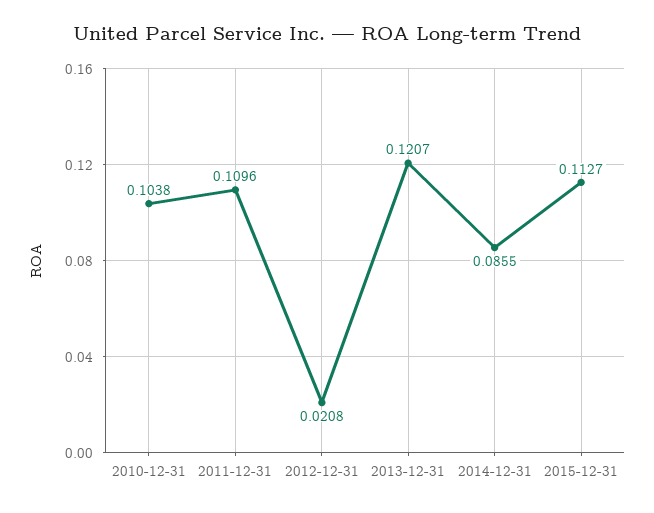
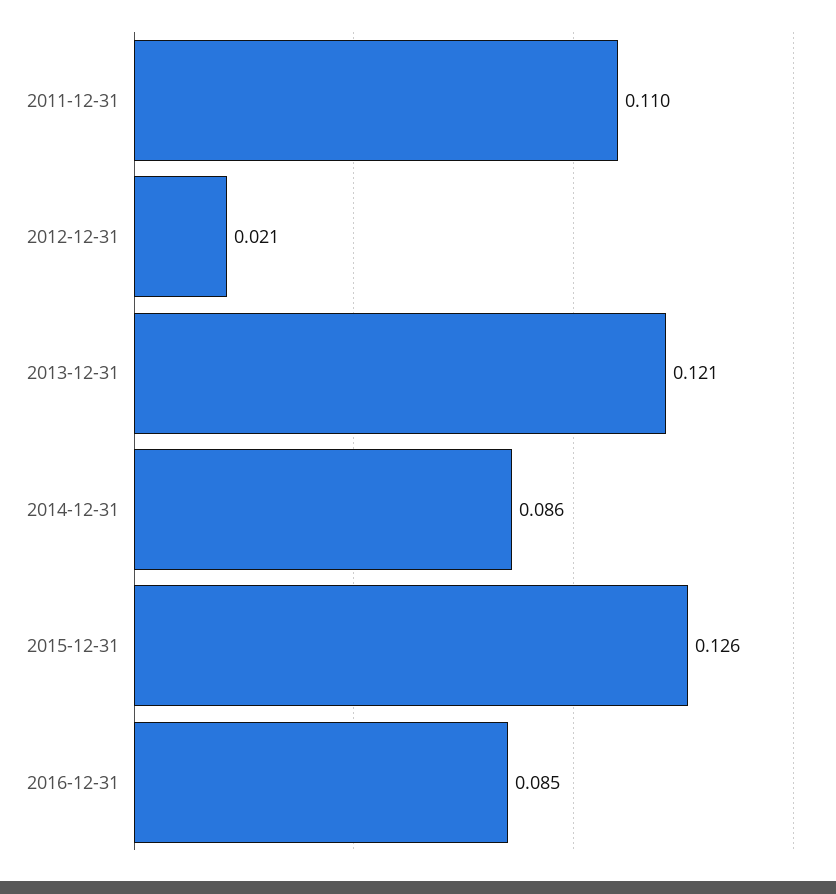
2010-12-31: 0.1038 -> none
2015-12-31: 0.1127 -> 0.126
2016-12-31: none -> 0.085

